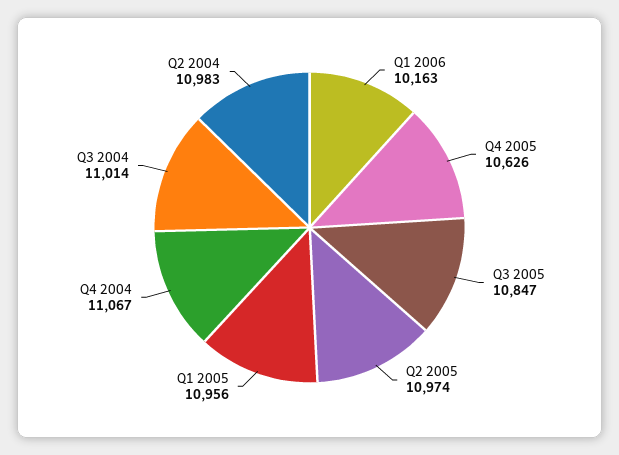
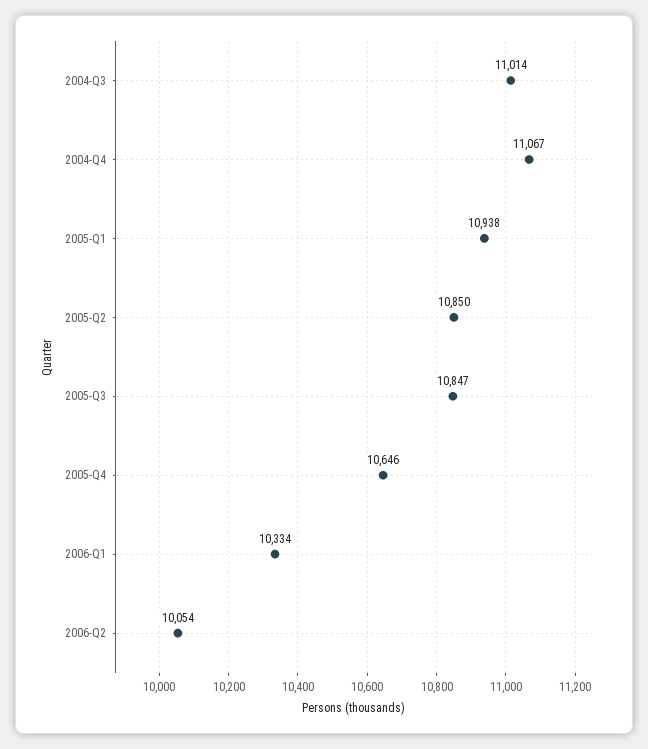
Q1 2006: 10163 -> 10334
Q4 2005: 10626 -> 10646
Q2 2005: 10974 -> 10850
Q1 2005: 10956 -> 10938
Q2 2004: 10983 -> none
2006-Q2: none -> 10054

